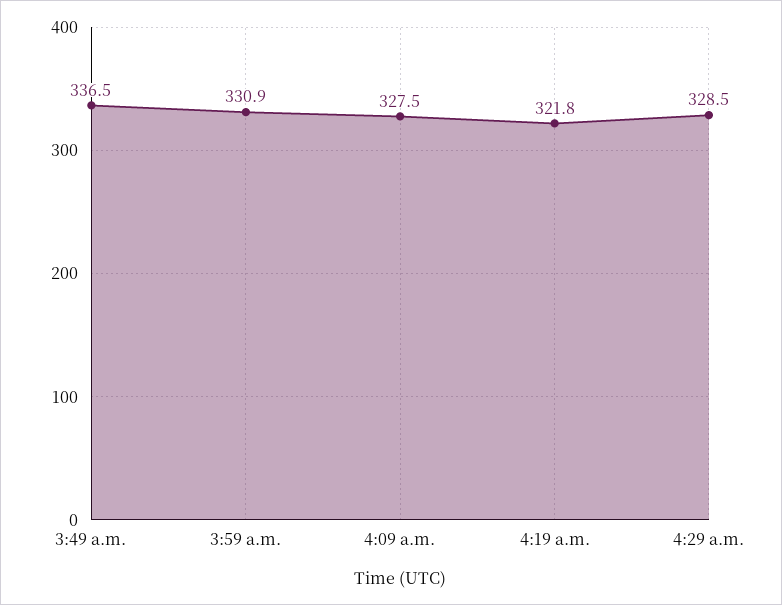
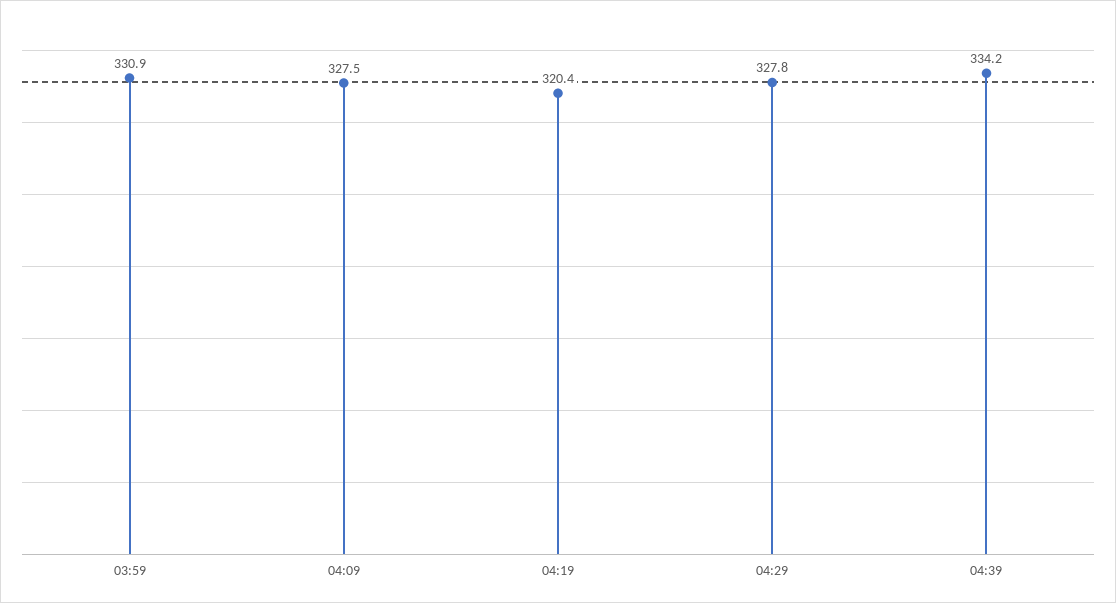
3:49 a.m.: 336.5 -> none
4:19 a.m.: 321.8 -> 320.4
4:29 a.m.: 328.5 -> 327.8
04:39: none -> 334.2

